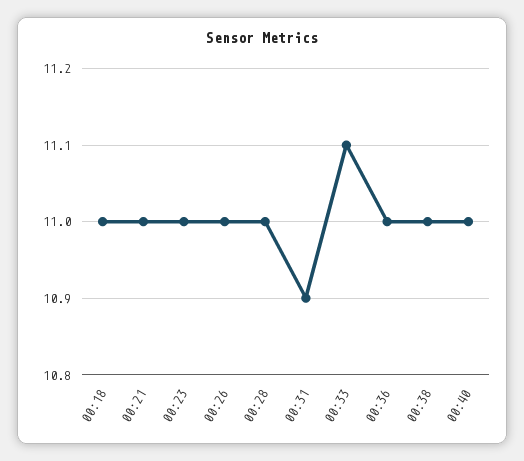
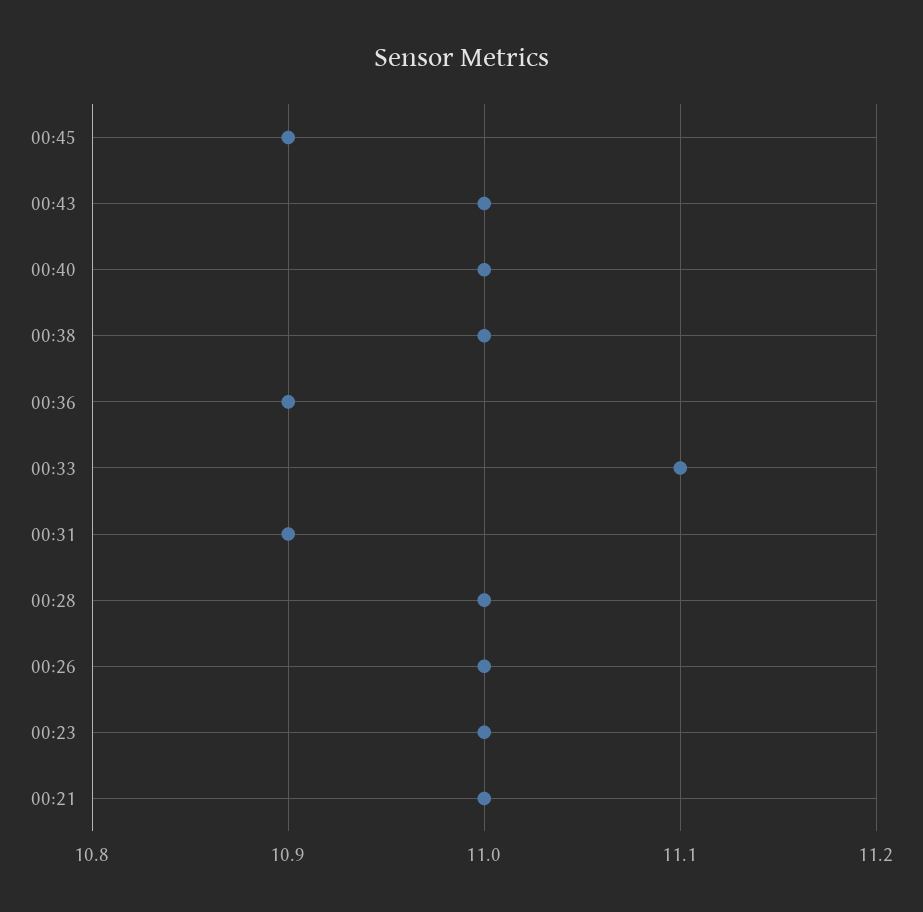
00:18: 11 -> none
00:36: 11 -> 10.9
00:45: none -> 10.9
00:43: none -> 11

